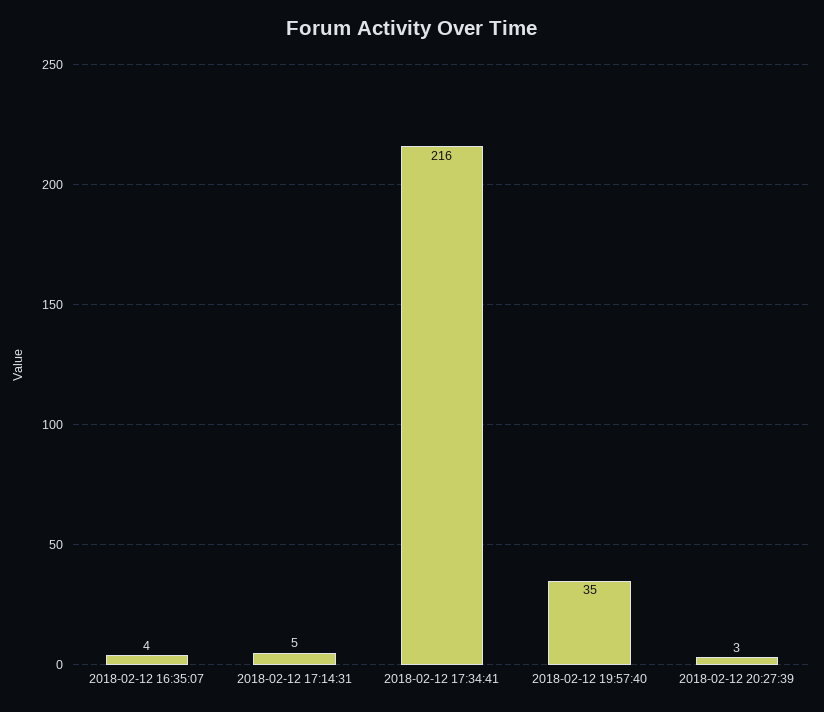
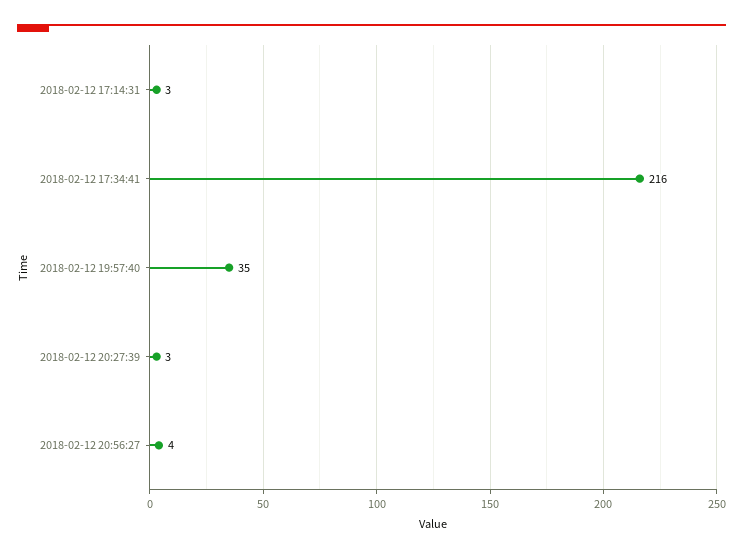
2018-02-12 16:35:07: 4 -> none
2018-02-12 17:14:31: 5 -> 3
2018-02-12 20:56:27: none -> 4

